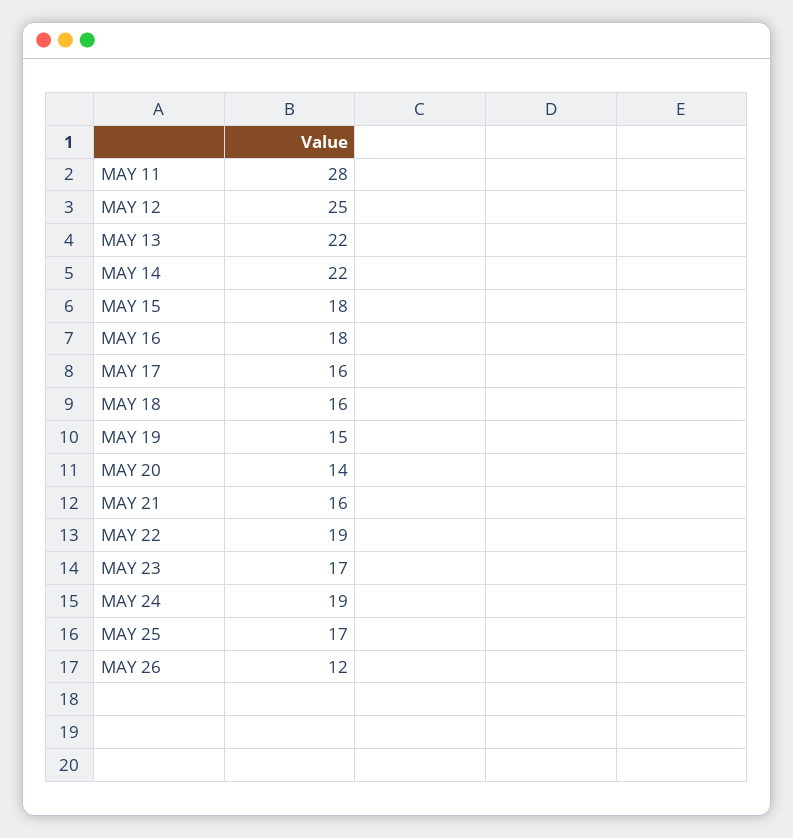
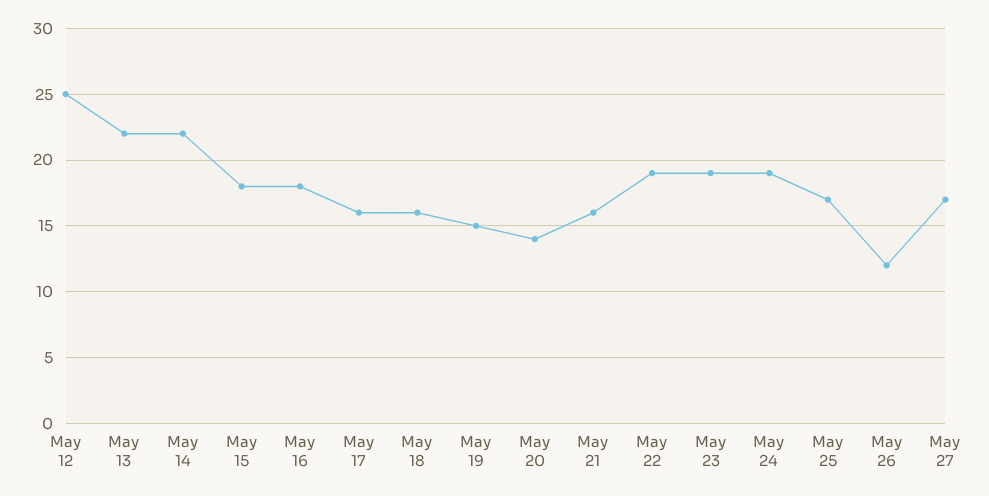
MAY 11: 28 -> none
MAY 23: 17 -> 19
May 27: none -> 17

